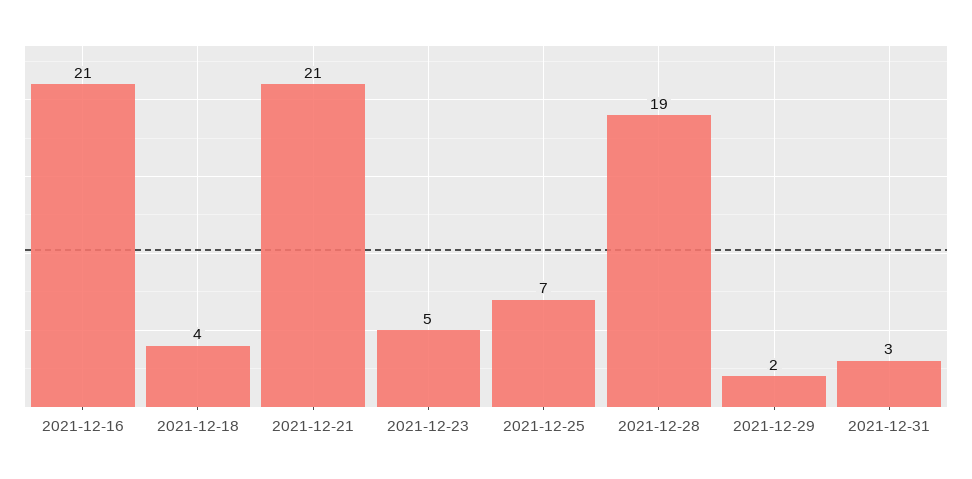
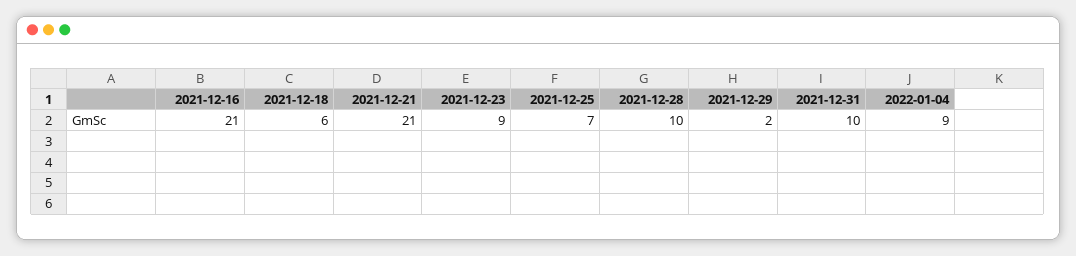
2021-12-18: 4 -> 6
2021-12-23: 5 -> 9
2021-12-28: 19 -> 10
2021-12-31: 3 -> 10
2022-01-04: none -> 9

